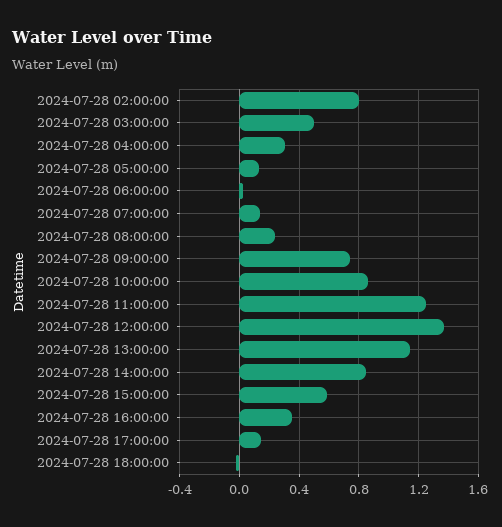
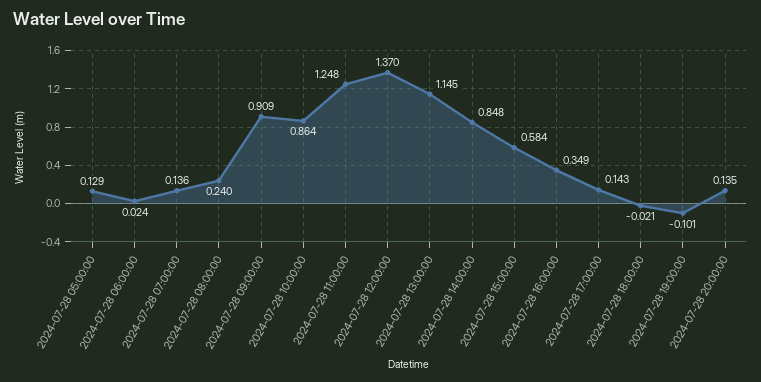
2024-07-28 02:00:00: 0.8 -> none
2024-07-28 03:00:00: 0.5 -> none
2024-07-28 04:00:00: 0.3 -> none
2024-07-28 09:00:00: 0.75 -> 0.909
2024-07-28 19:00:00: none -> -0.101
2024-07-28 20:00:00: none -> 0.135

